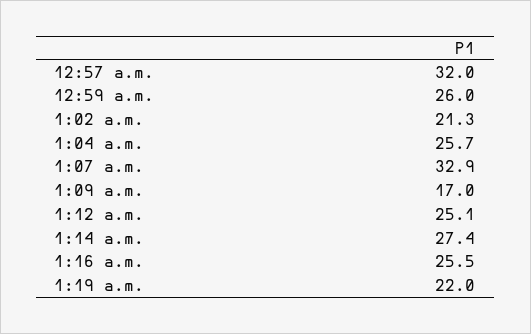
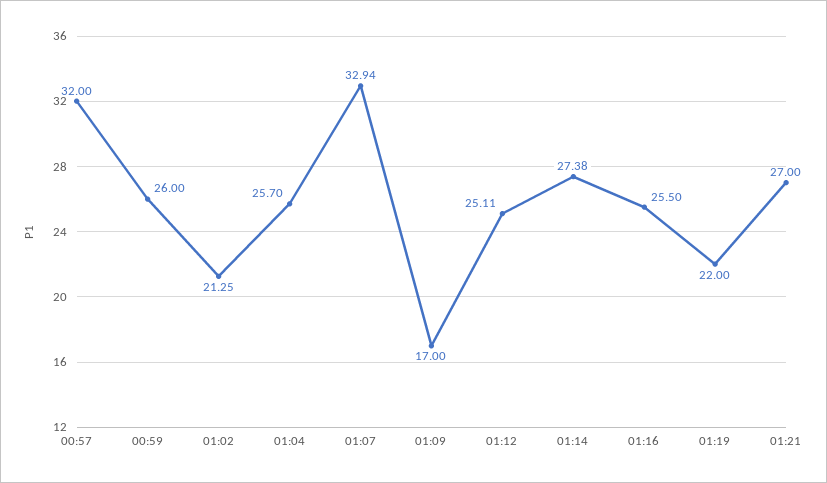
01:21: none -> 27

